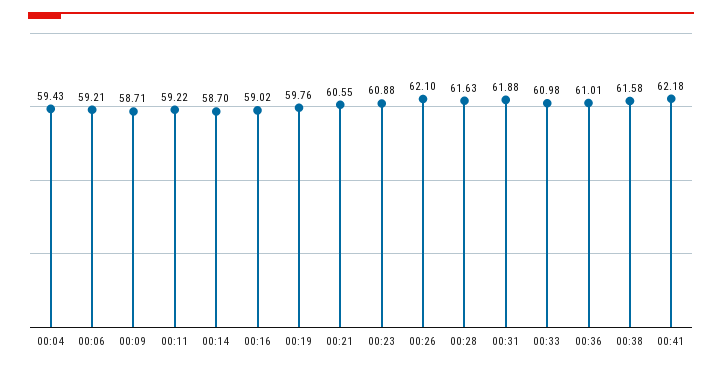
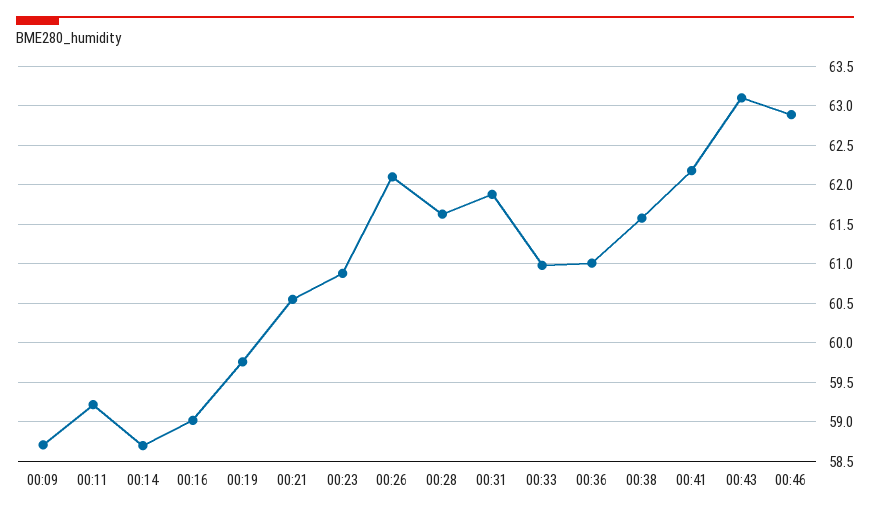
00:04: 59.43 -> none
00:06: 59.21 -> none
00:43: none -> 63.1
00:46: none -> 62.9

